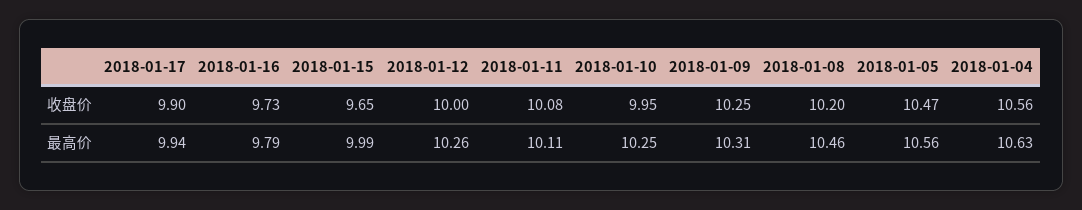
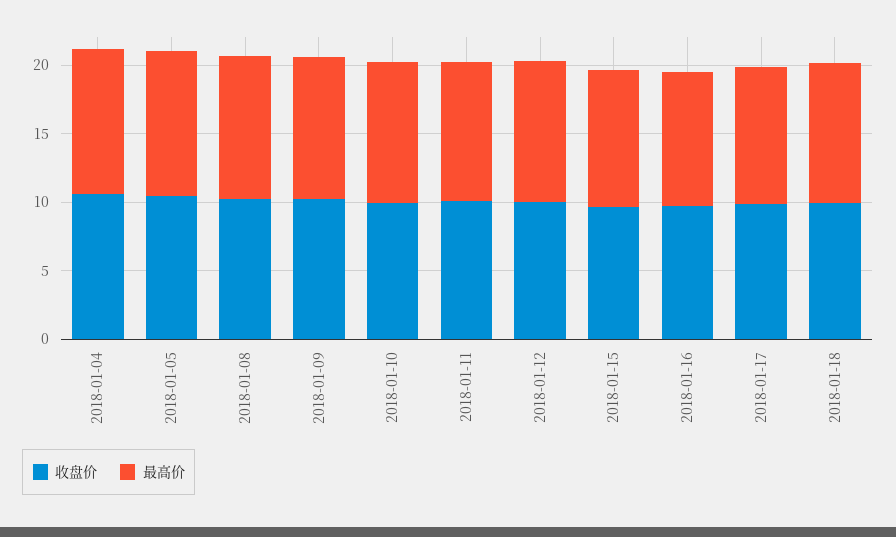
收盘价, 2018-01-18: none -> 10
最高价, 2018-01-18: none -> 10

